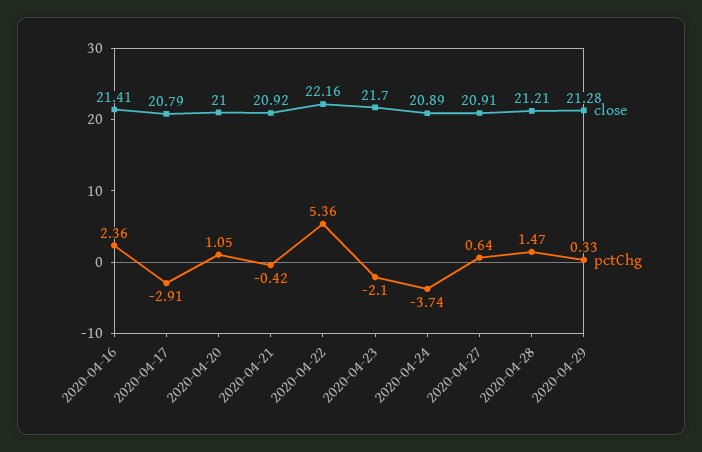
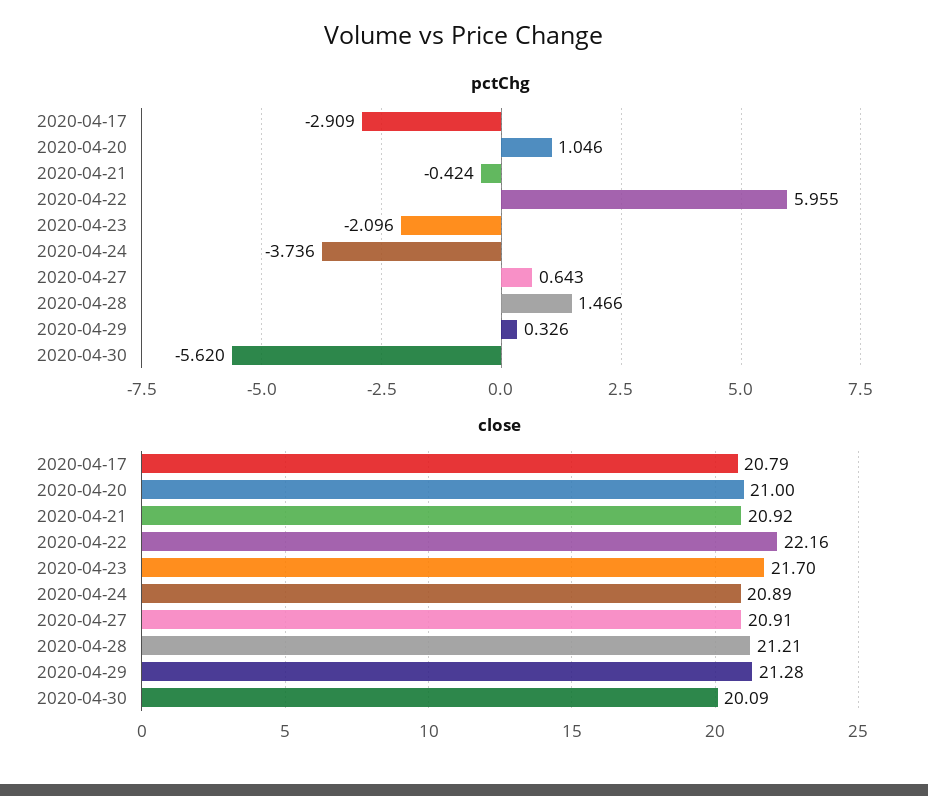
close, 2020-04-16: 21.41 -> none
pctChg, 2020-04-16: 2.36 -> none
pctChg, 2020-04-22: 5.36 -> 5.955
pctChg, 2020-04-30: none -> -5.62
close, 2020-04-30: none -> 20.09

